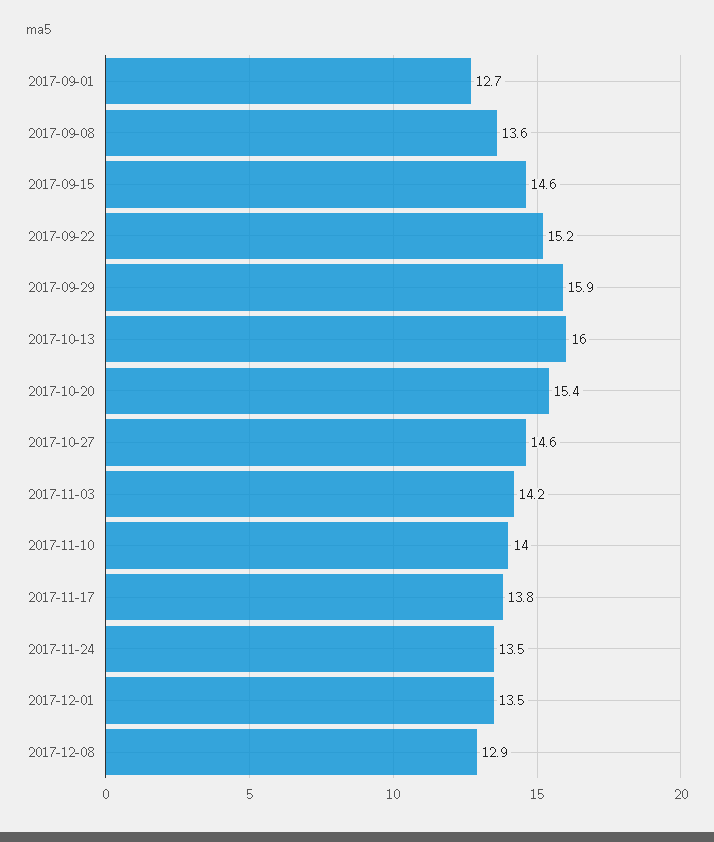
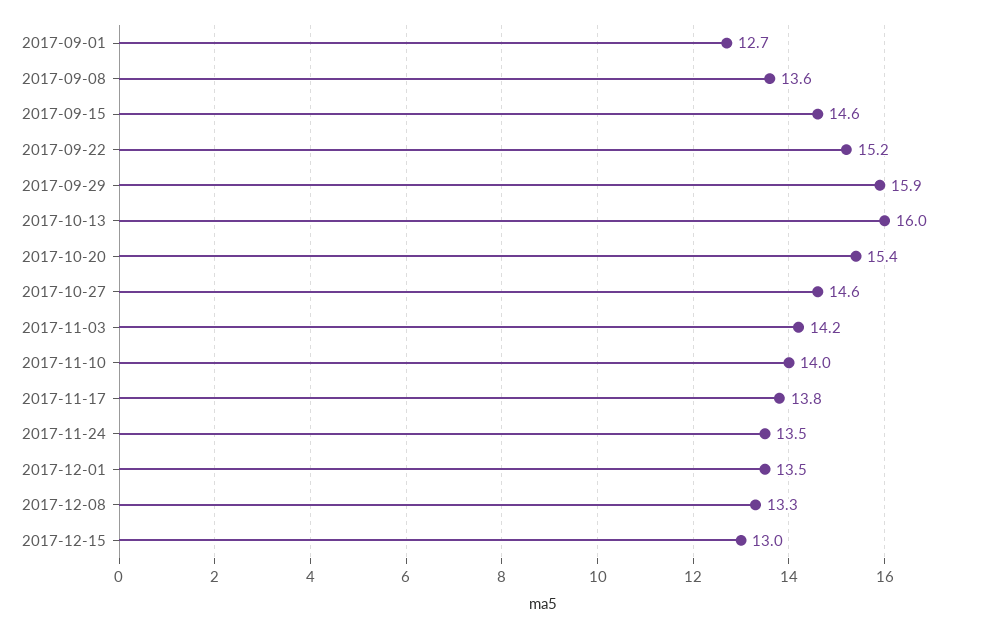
2017-12-08: 12.9 -> 13.3
2017-12-15: none -> 13

